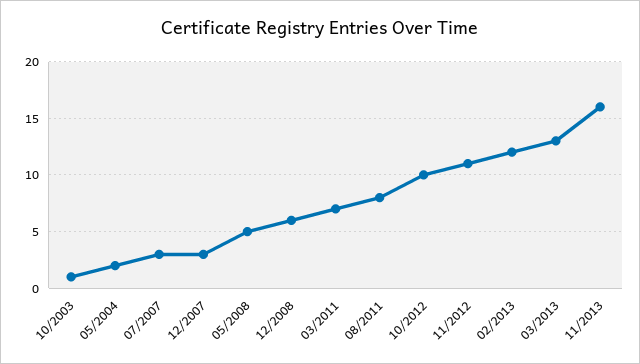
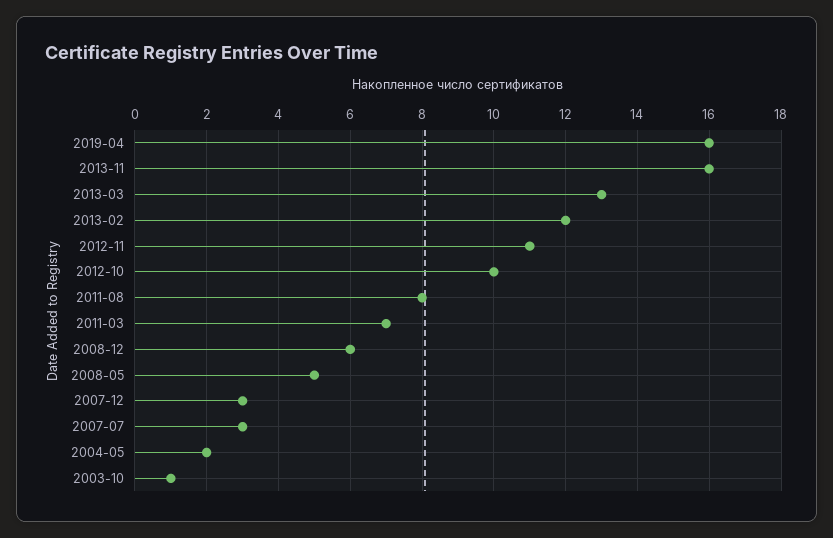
2019-04: none -> 16

